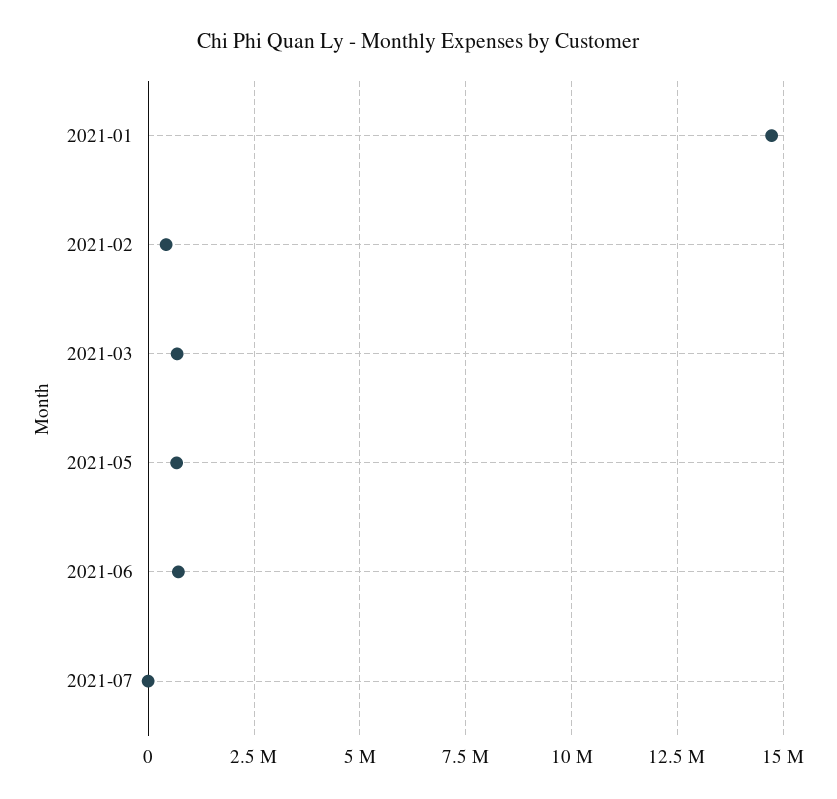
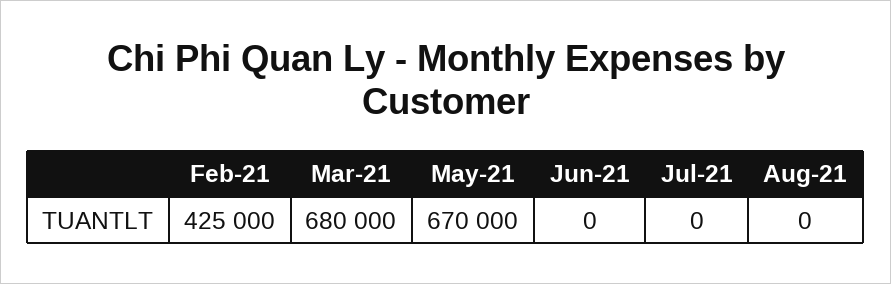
2021-01: 14750000 -> none
2021-06: 750000 -> 0
Aug-21: none -> 0

